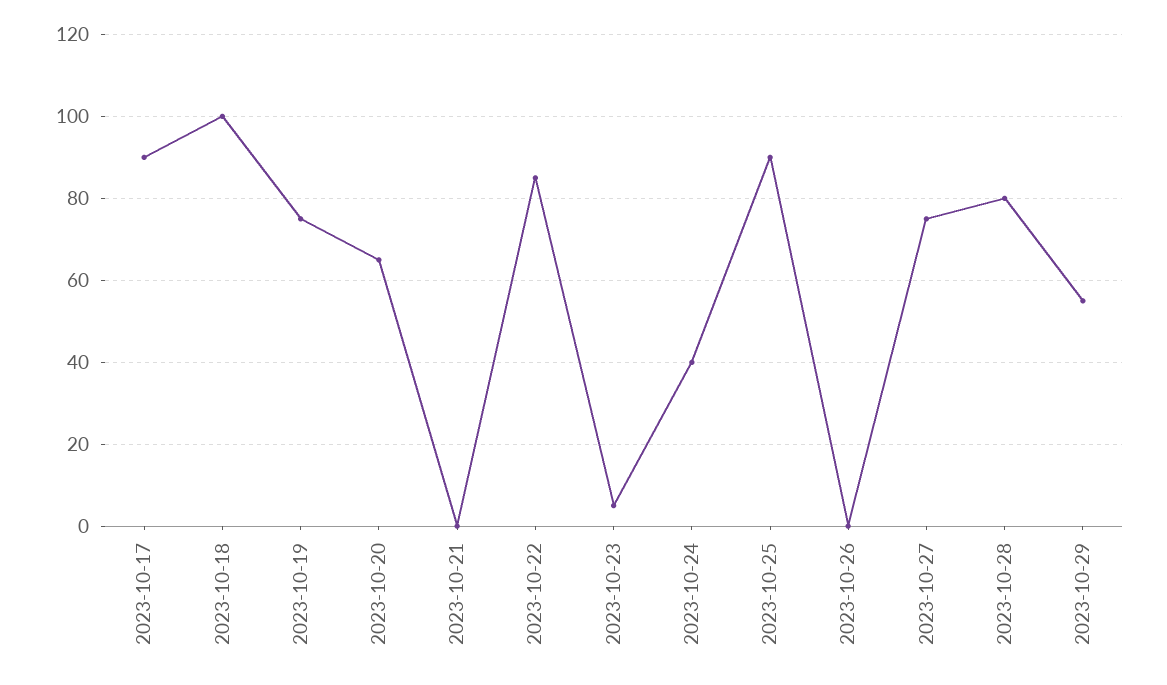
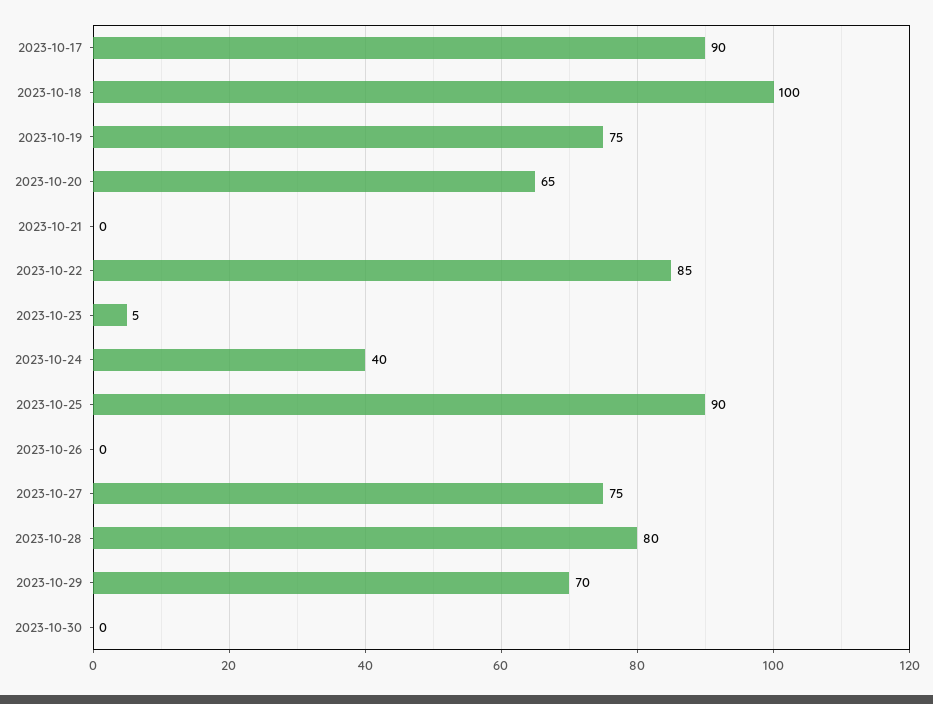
2023-10-29: 55 -> 70
2023-10-30: none -> 0

